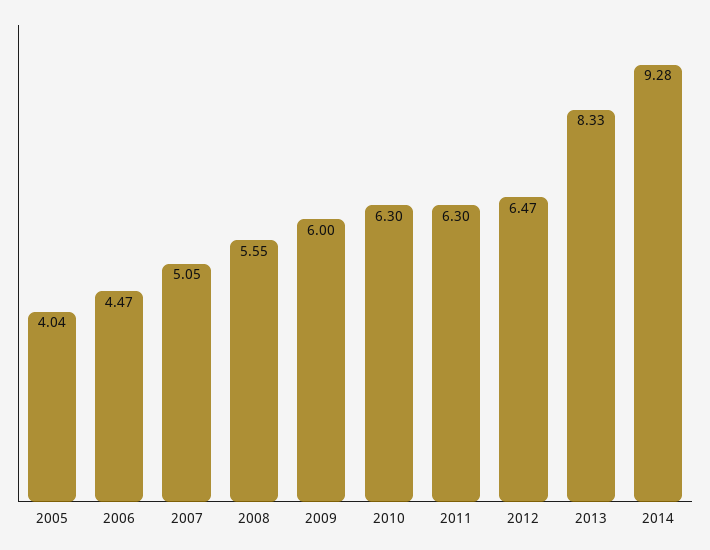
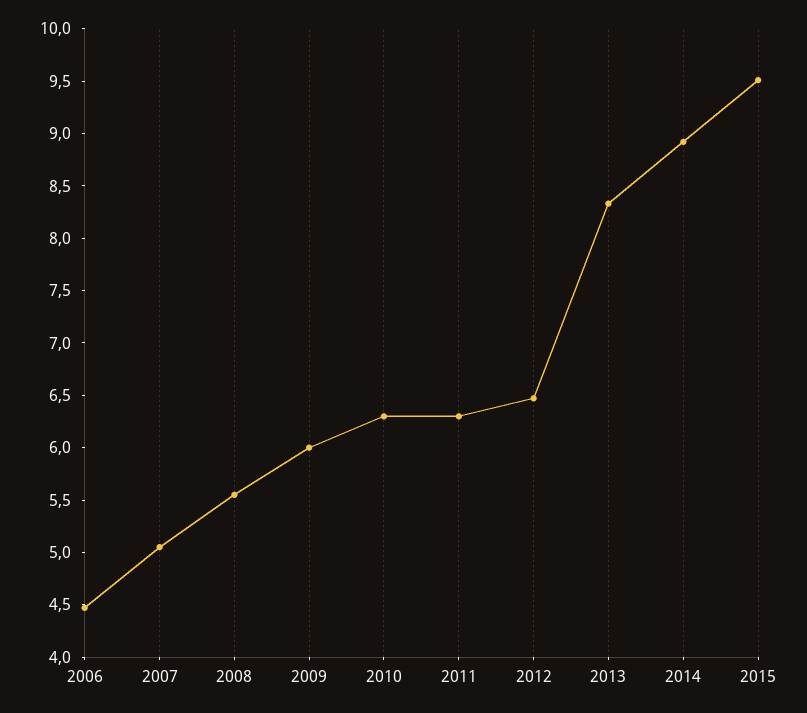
2005: 4.04 -> none
2014: 9.28 -> 8.9
2015: none -> 9.5

